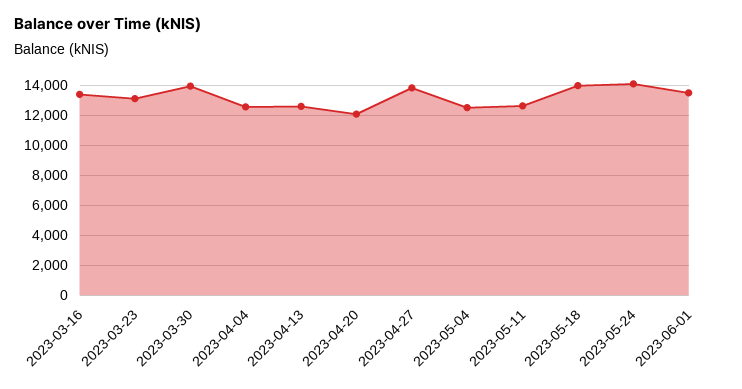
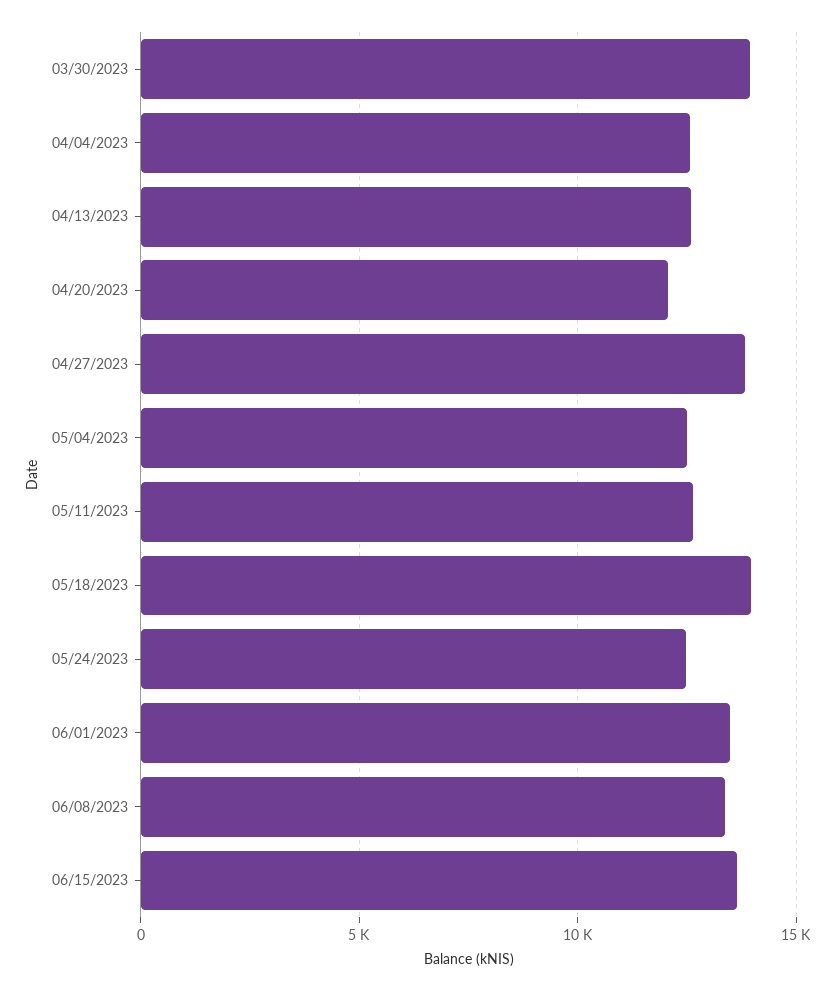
2023-03-16: 13500 -> none
2023-03-23: 13000 -> none
2023-05-24: 14000 -> 12500
06/08/2023: none -> 13500
06/15/2023: none -> 13500

